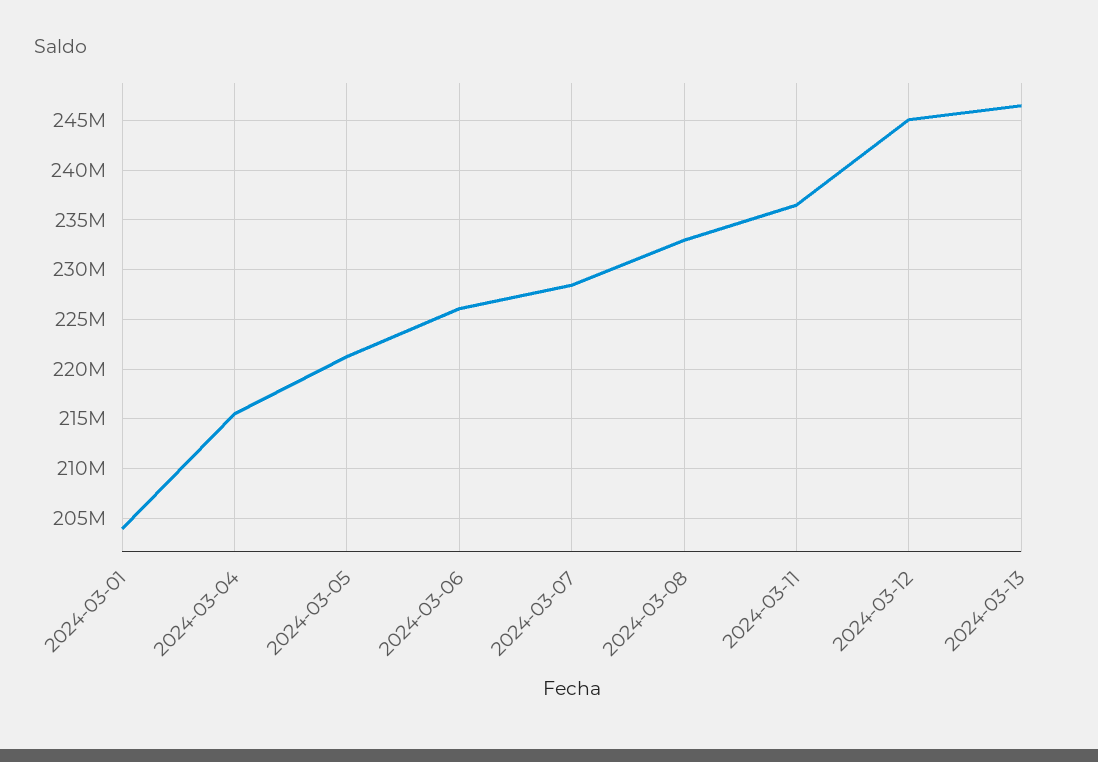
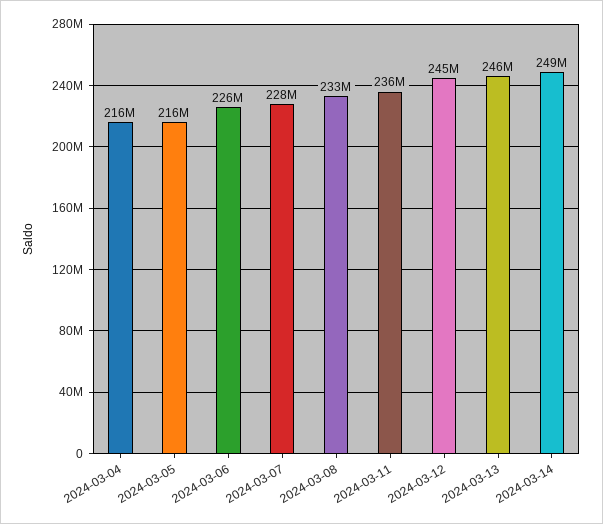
2024-03-01: 204000000 -> none
2024-03-05: 221000000 -> 216000000
2024-03-14: none -> 249000000

